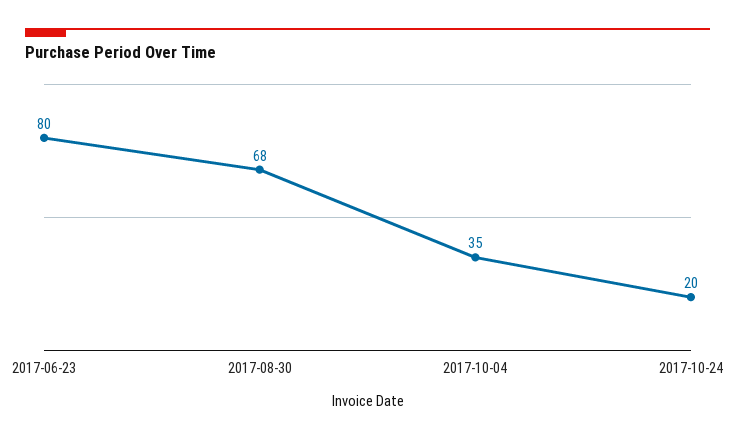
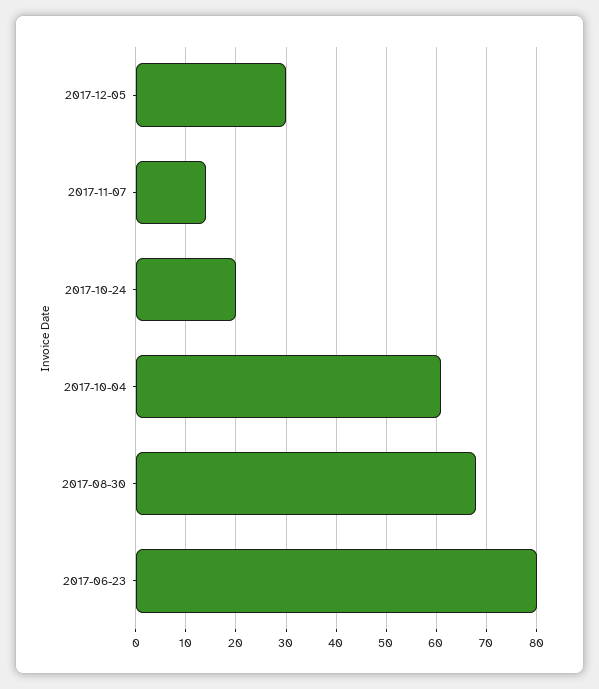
2017-10-04: 35 -> 60
2017-12-05: none -> 30
2017-11-07: none -> 15

